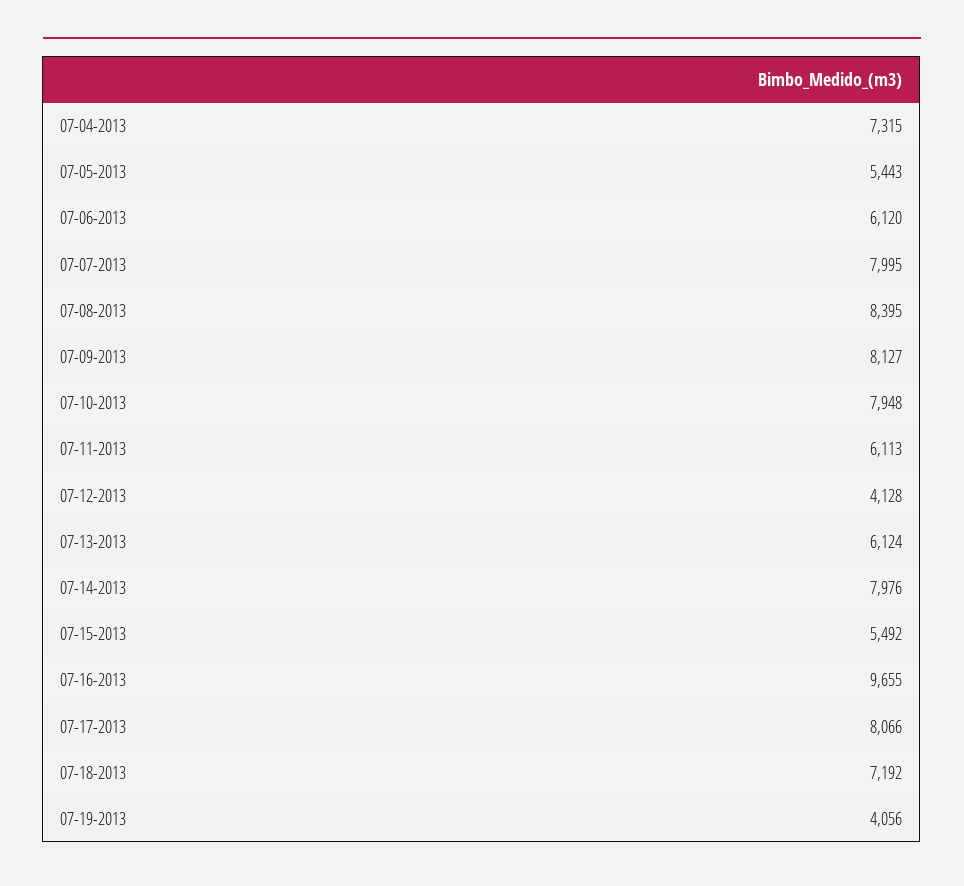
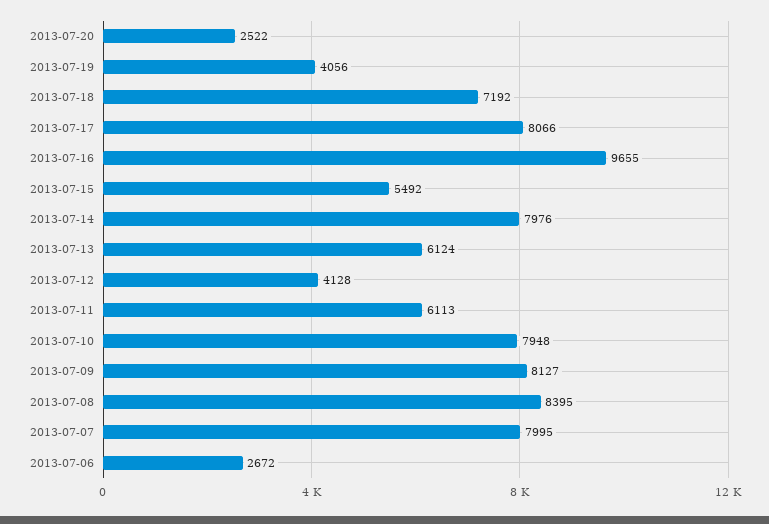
07-04-2013: 7315 -> none
07-05-2013: 5443 -> none
07-06-2013: 6120 -> 2672
2013-07-20: none -> 2522

